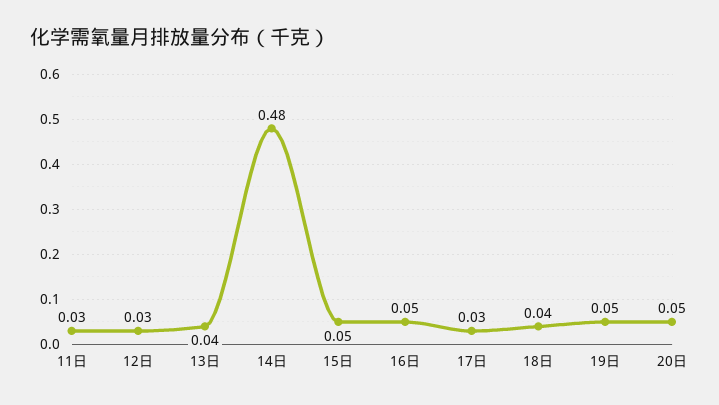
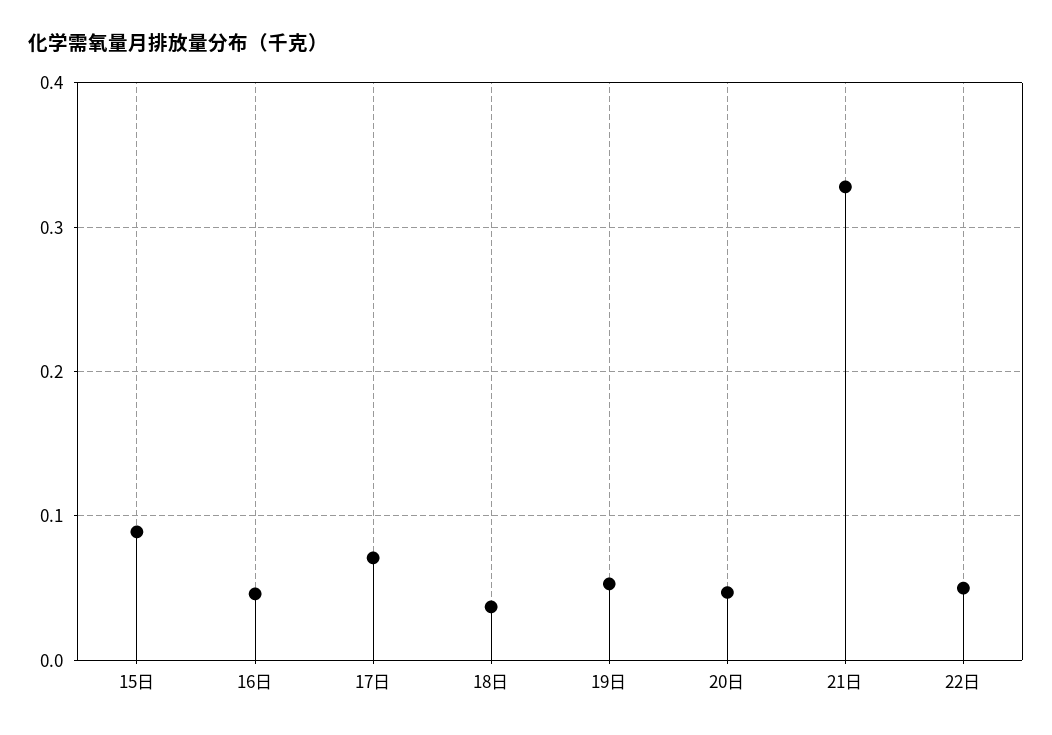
11日: 0.03 -> none
12日: 0.03 -> none
13日: 0.04 -> none
14日: 0.48 -> none
15日: 0.05 -> 0.09
17日: 0.03 -> 0.07
21日: none -> 0.33
22日: none -> 0.05

